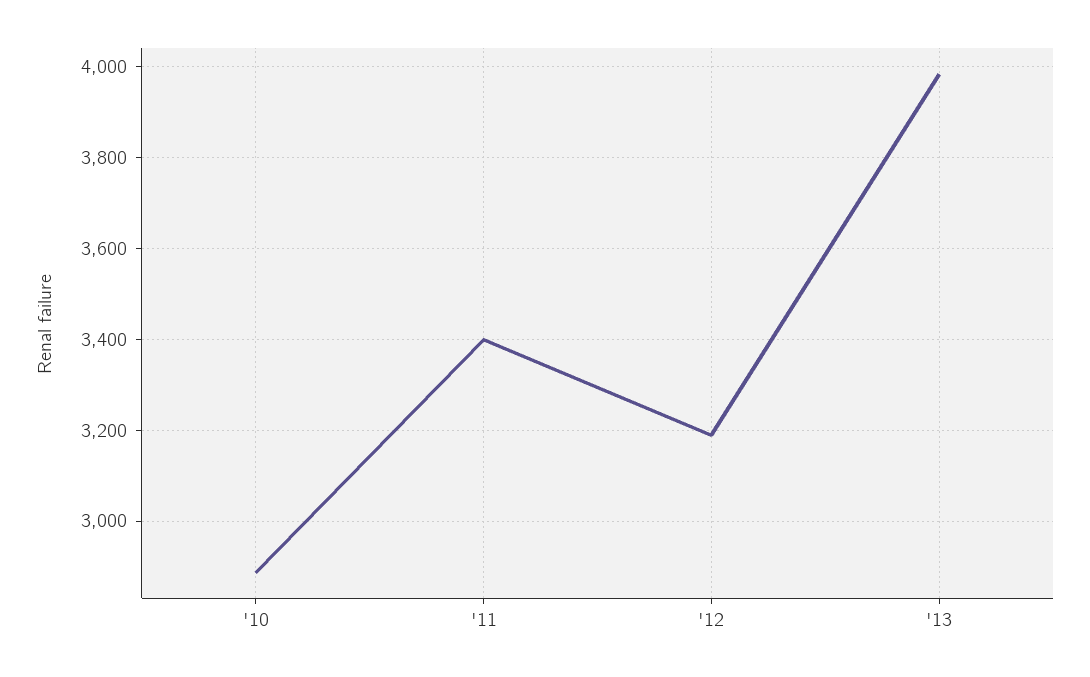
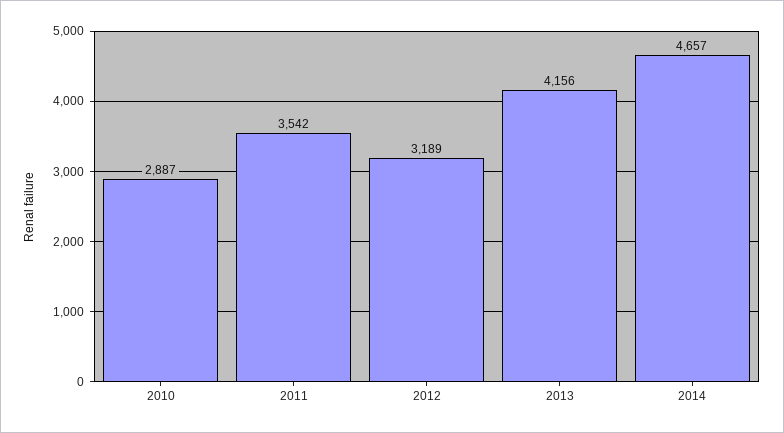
'11: 3400 -> 3542
'13: 3980 -> 4156
2014: none -> 4657

